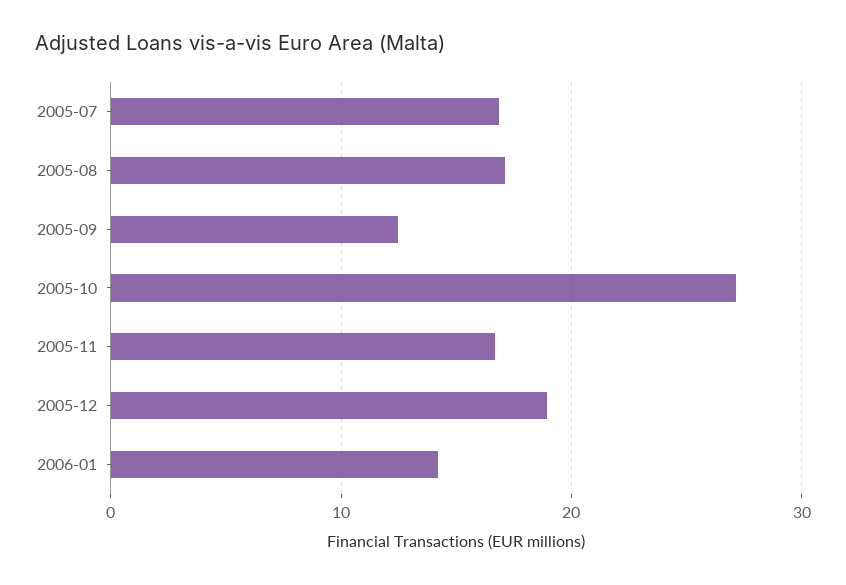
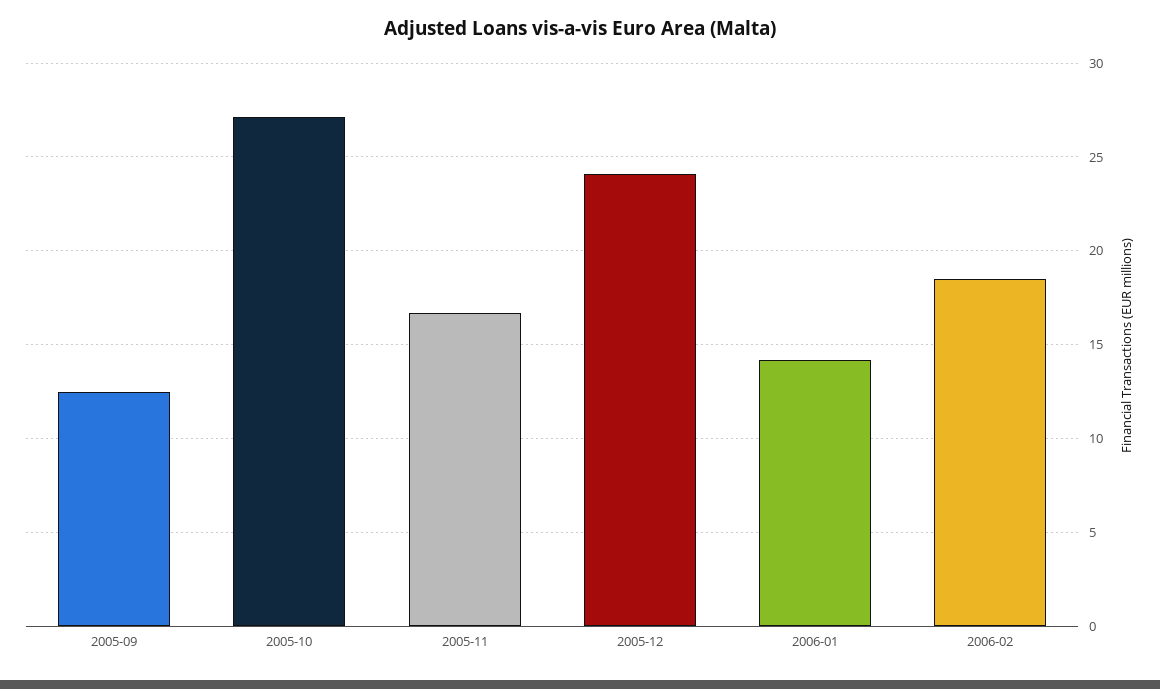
2005-07: 17 -> none
2005-08: 17 -> none
2005-12: 19 -> 24
2006-02: none -> 18.5

